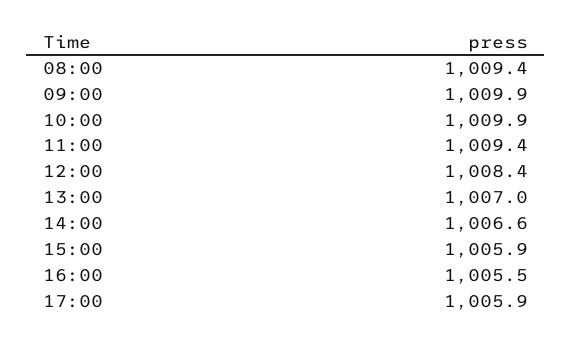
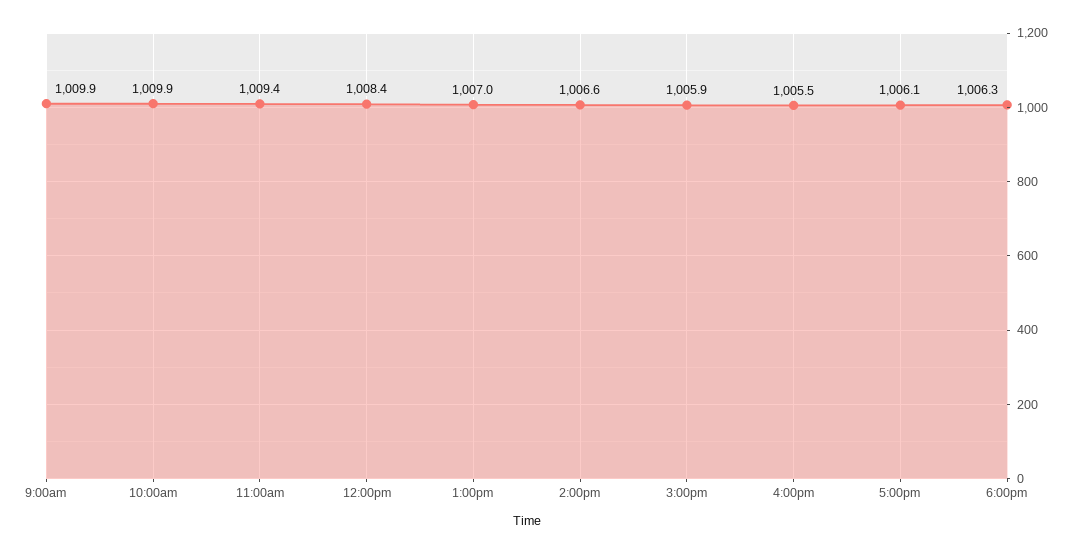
08:00: 1009.4 -> none
17:00: 1005.9 -> 1006.1
6:00pm: none -> 1006.3

